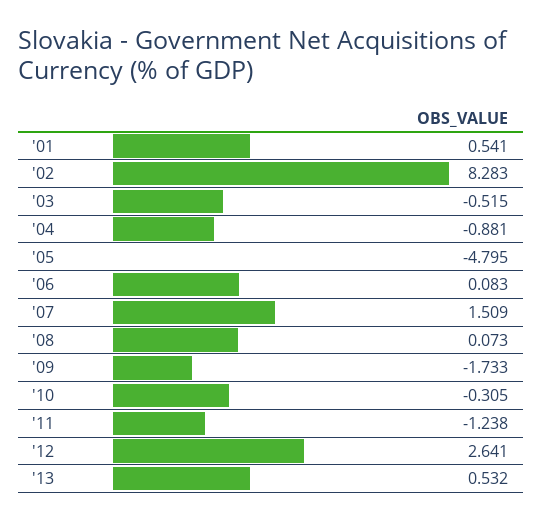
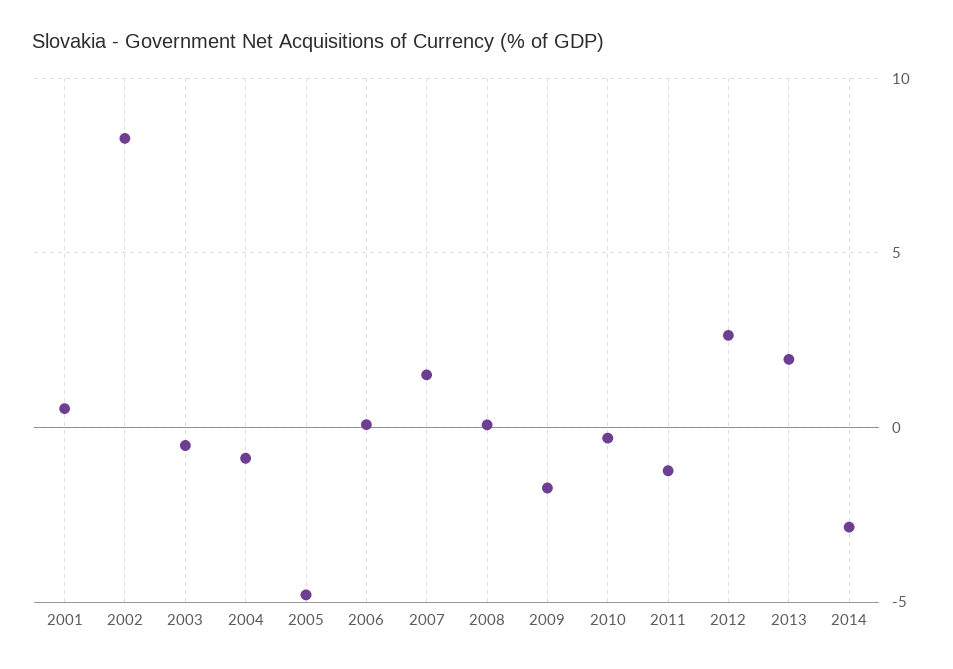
'13: 0.532 -> 2
2014: none -> -3

